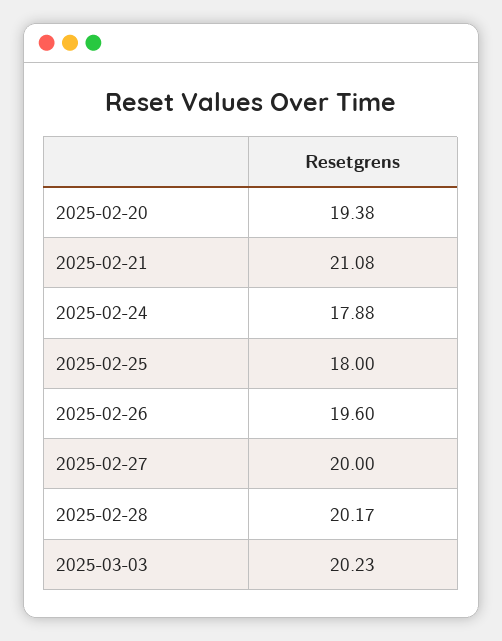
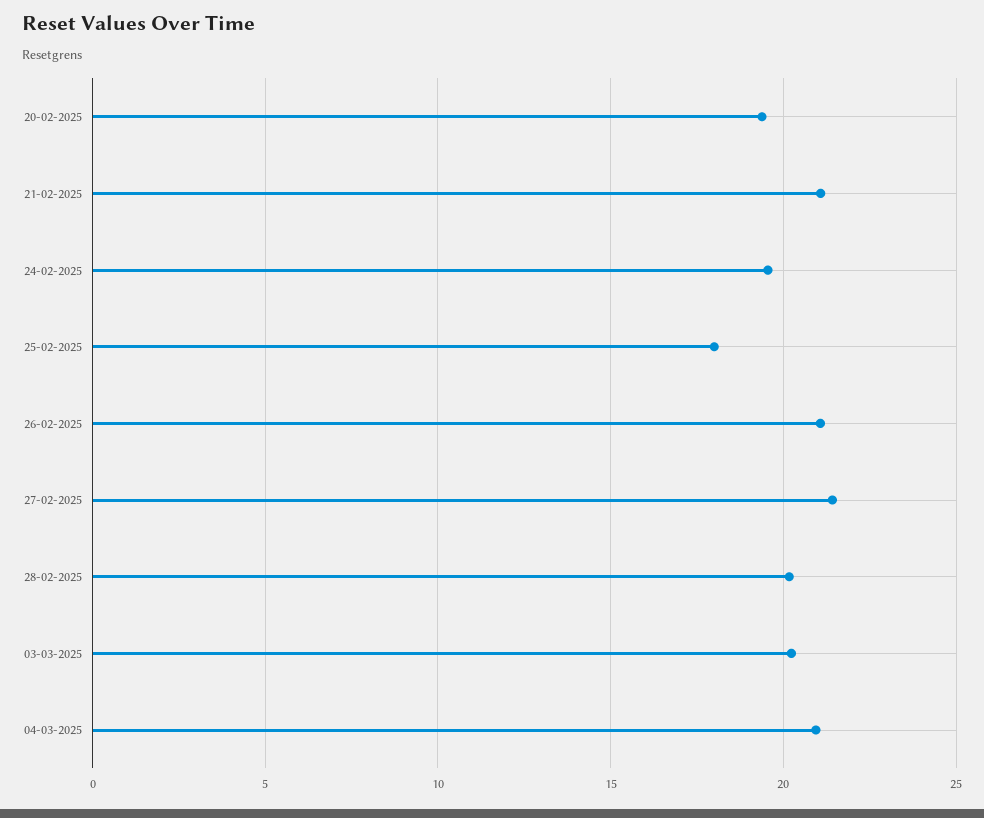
2025-02-24: 17.88 -> 19.5
2025-02-26: 19.6 -> 21
2025-02-27: 20 -> 21.5
04-03-2025: none -> 21

